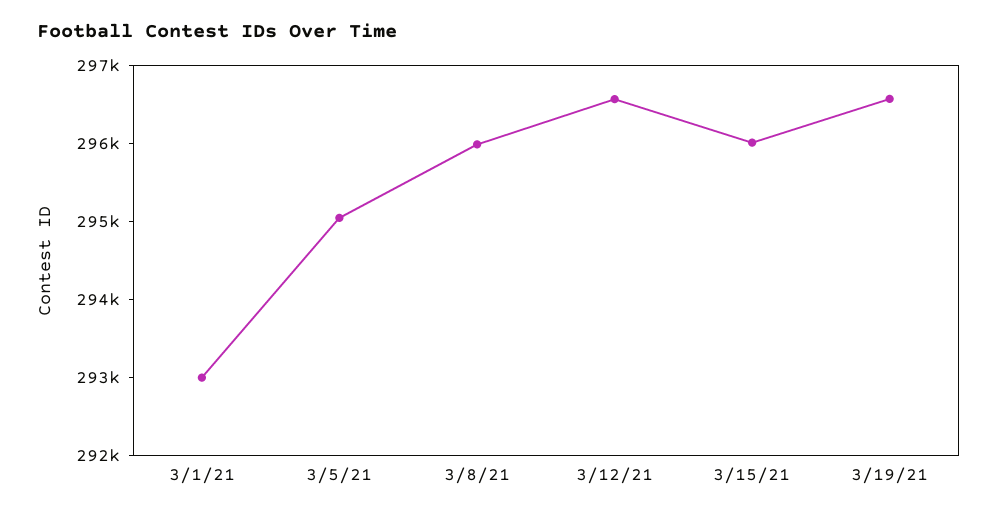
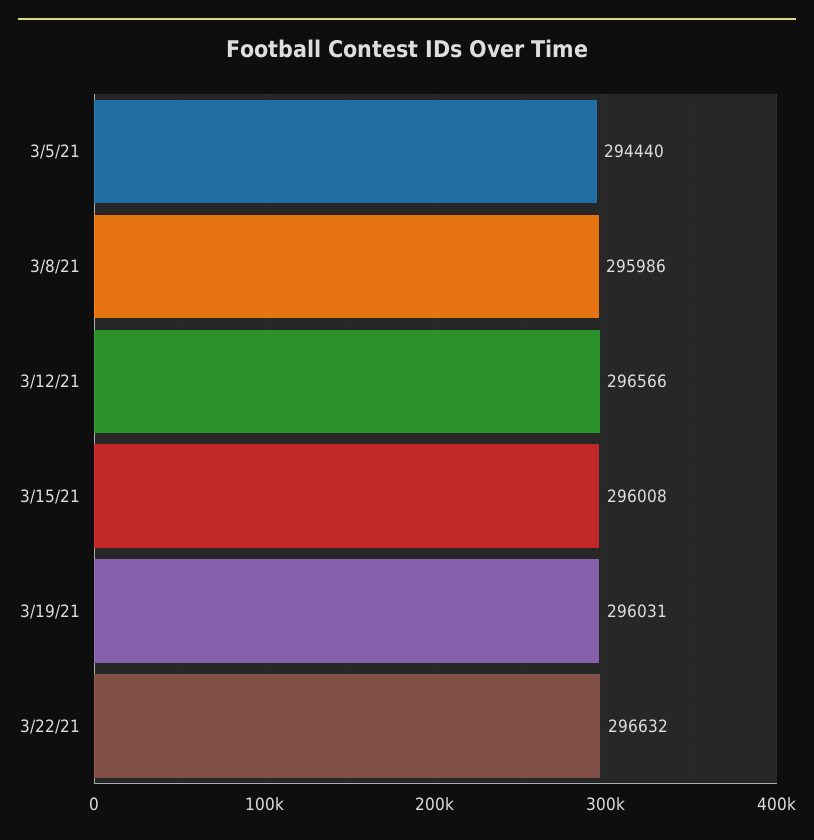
3/1/21: 293000 -> none
3/5/21: 295000 -> 294440
3/19/21: 296600 -> 296031
3/22/21: none -> 296632

